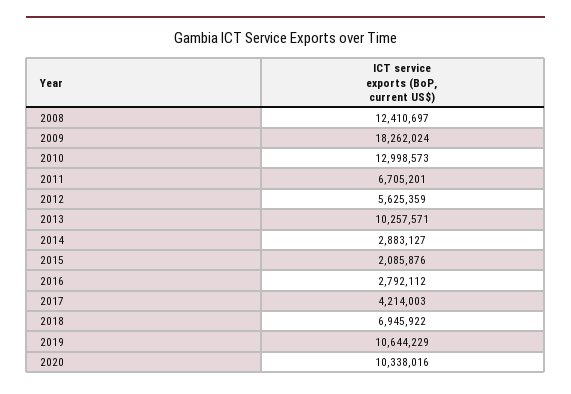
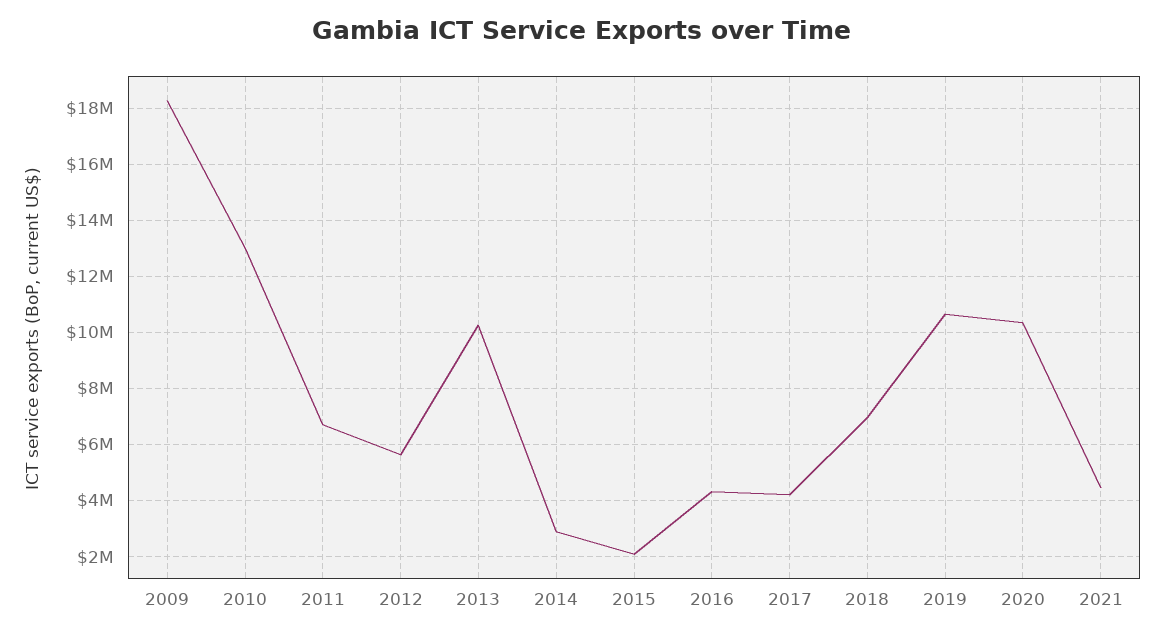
2008: 12410697 -> none
2016: 2792112 -> 4250000
2021: none -> 4500000

